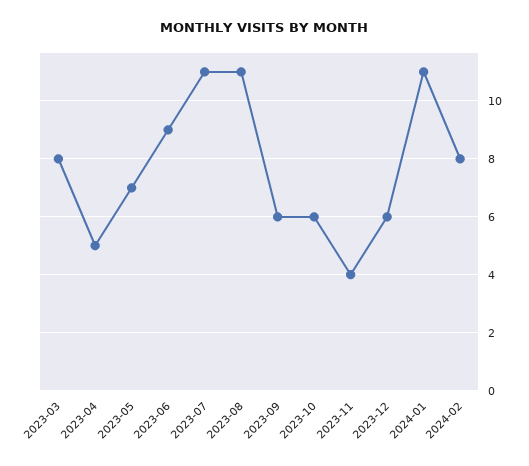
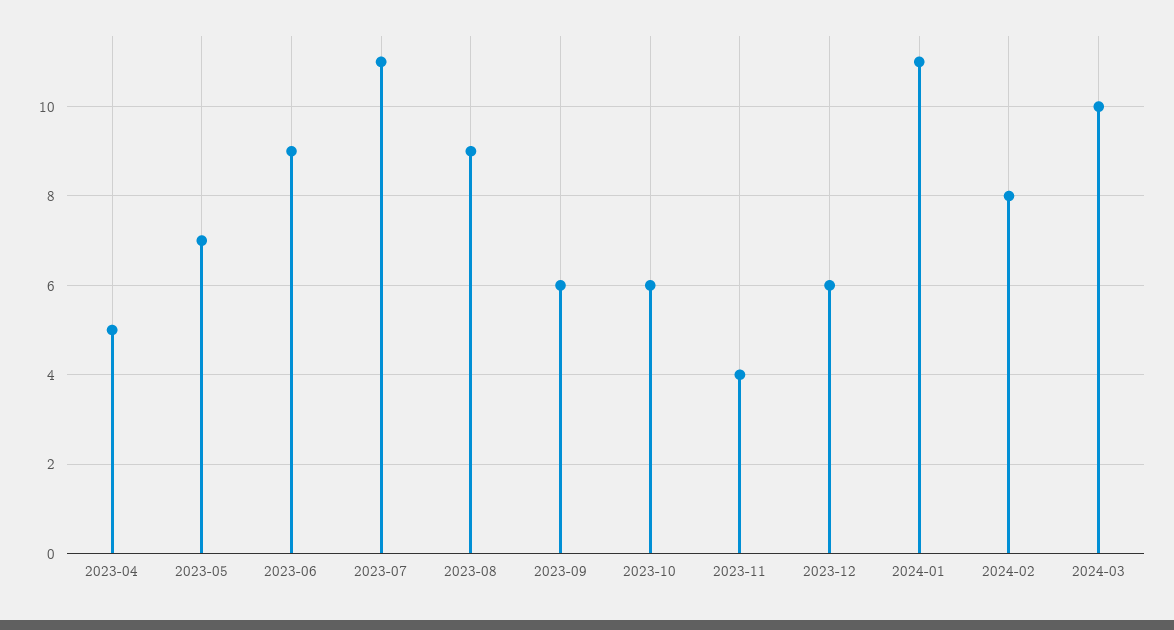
2023-03: 8 -> none
2023-08: 11 -> 9
2024-03: none -> 10

